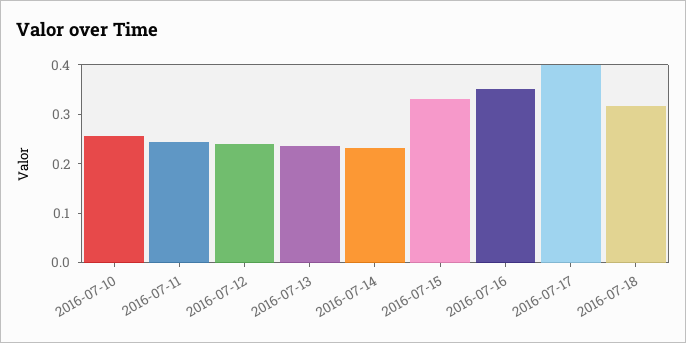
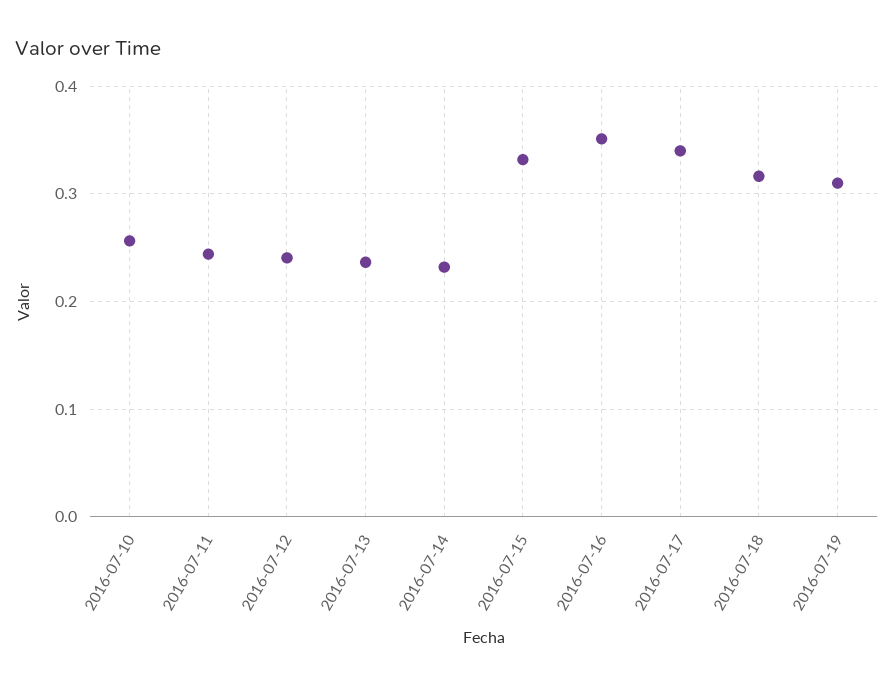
2016-07-17: 0.4 -> 0.34
2016-07-19: none -> 0.31

